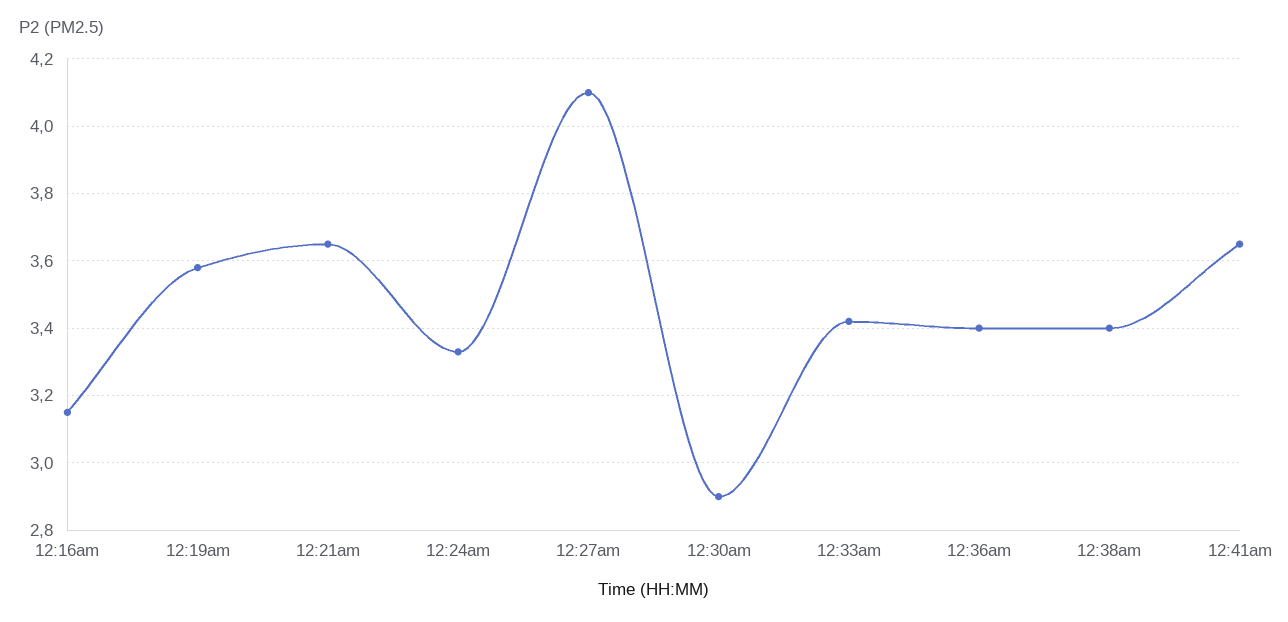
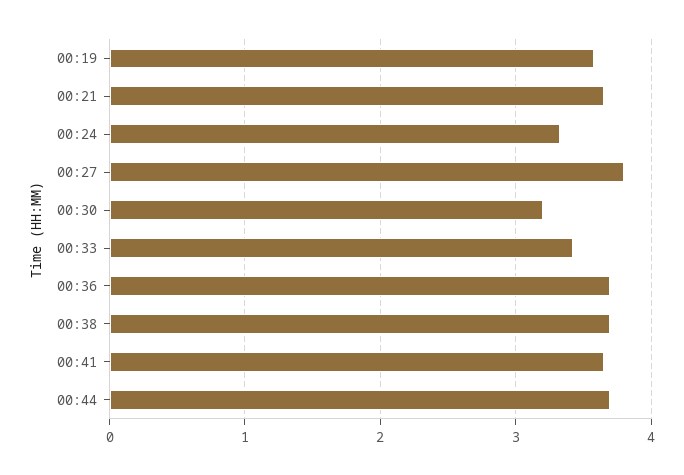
12:16am: 3.15 -> none
12:27am: 4.1 -> 3.8
12:30am: 2.9 -> 3.2
12:36am: 3.4 -> 3.7
12:38am: 3.4 -> 3.7
00:44: none -> 3.7

